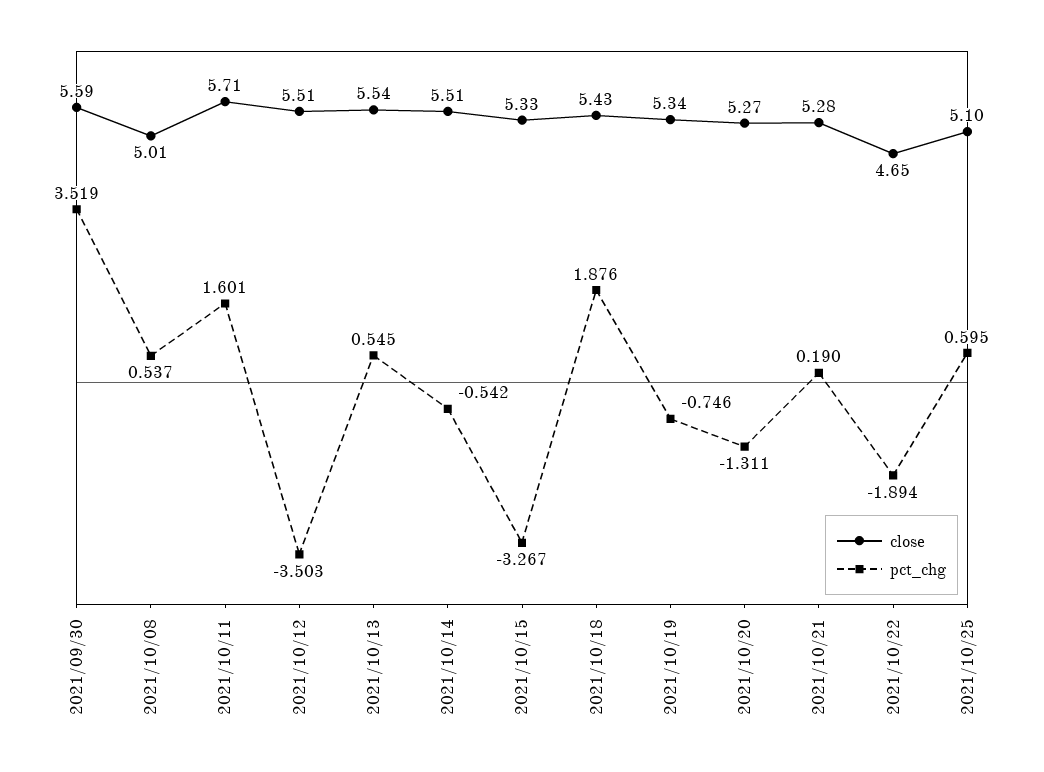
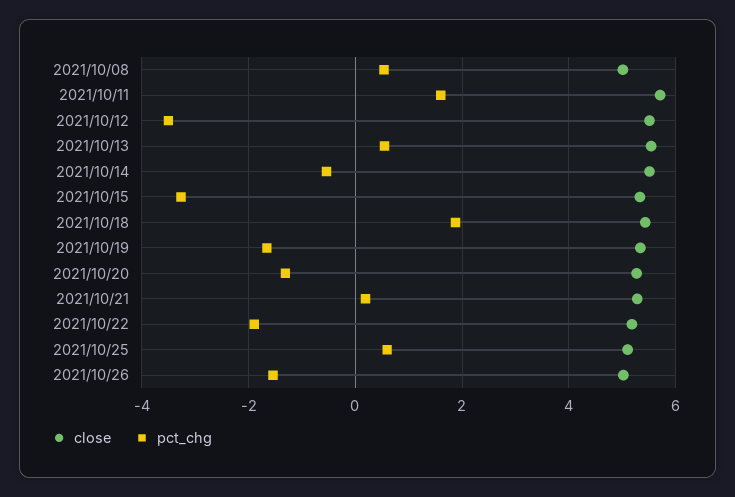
close, 2021/09/30: 5.59 -> none
pct_chg, 2021/09/30: 3.519 -> none
pct_chg, 2021/10/19: -0.746 -> -1.6
close, 2021/10/22: 4.65 -> 5.2
close, 2021/10/26: none -> 5
pct_chg, 2021/10/26: none -> -1.6

